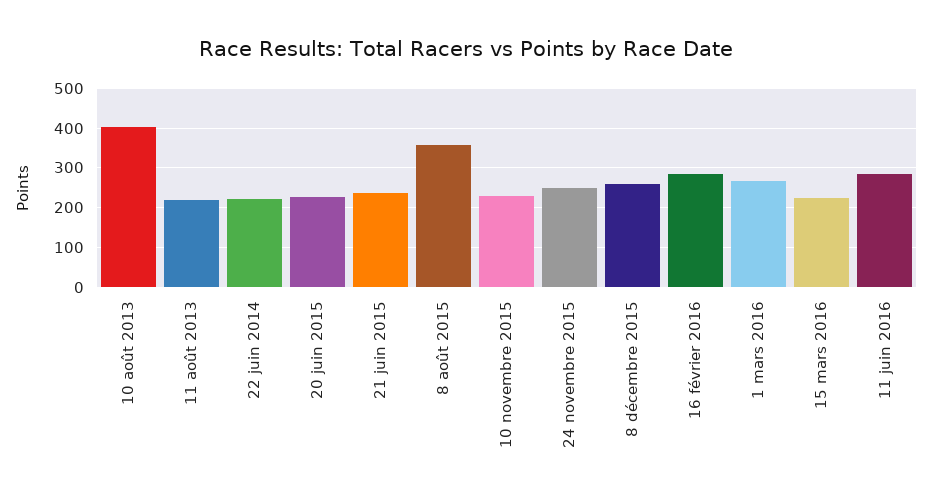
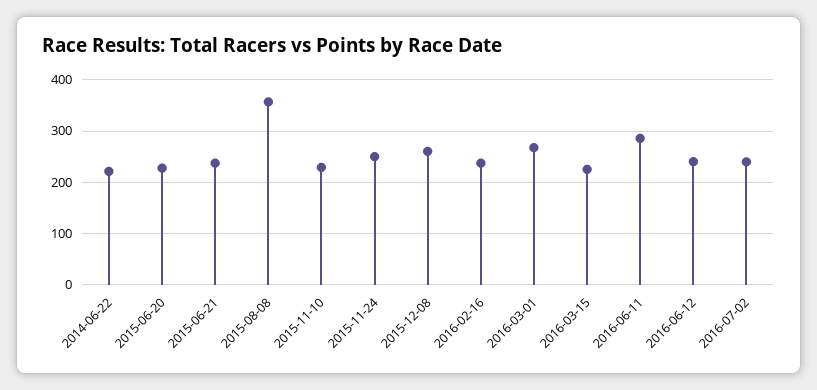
10 août 2013: 400 -> none
11 août 2013: 220 -> none
16 février 2016: 280 -> 240
2016-06-12: none -> 240
2016-07-02: none -> 240

